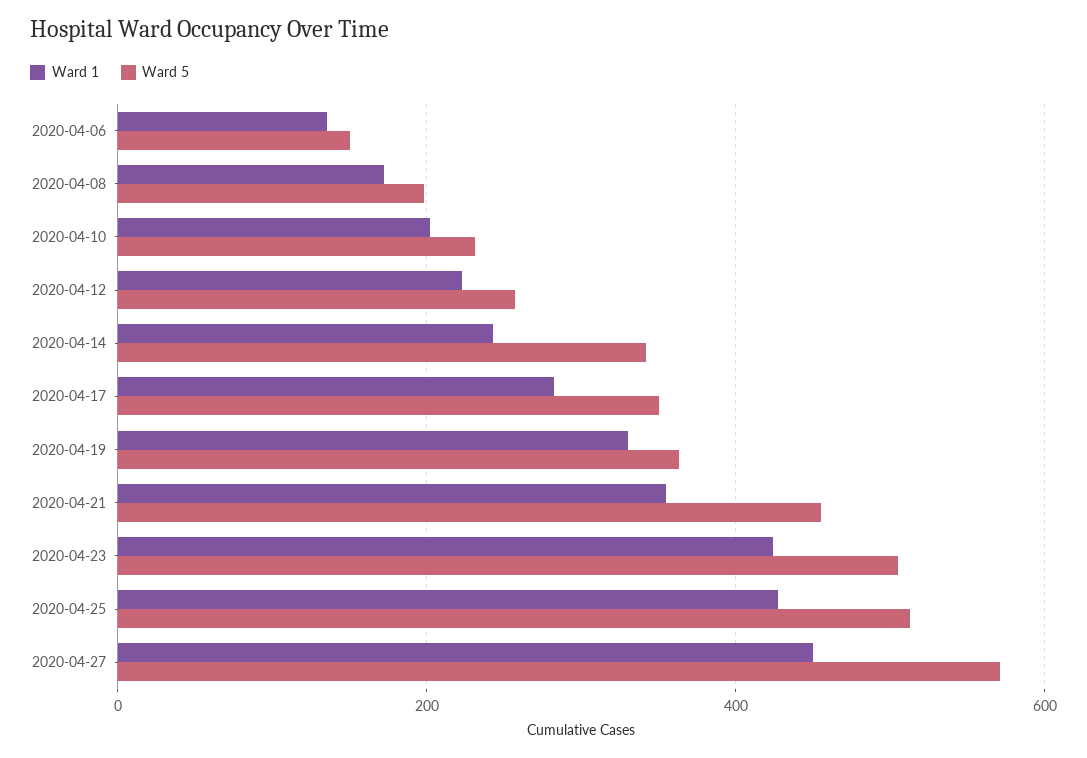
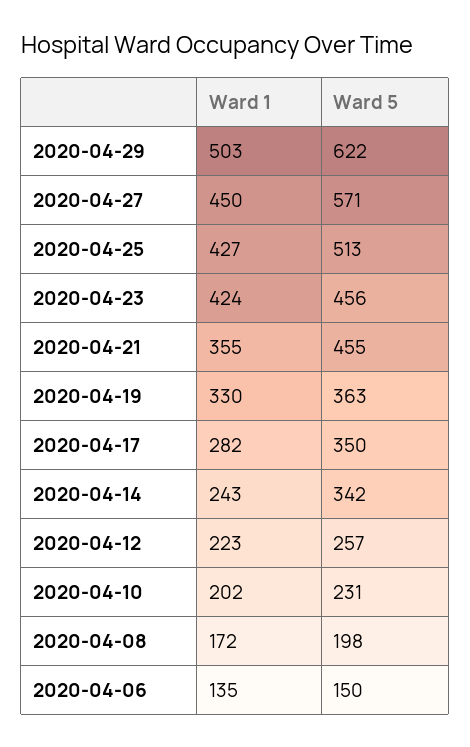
Ward 5, 2020-04-23: 500 -> 456
Ward 1, 2020-04-29: none -> 503
Ward 5, 2020-04-29: none -> 622

